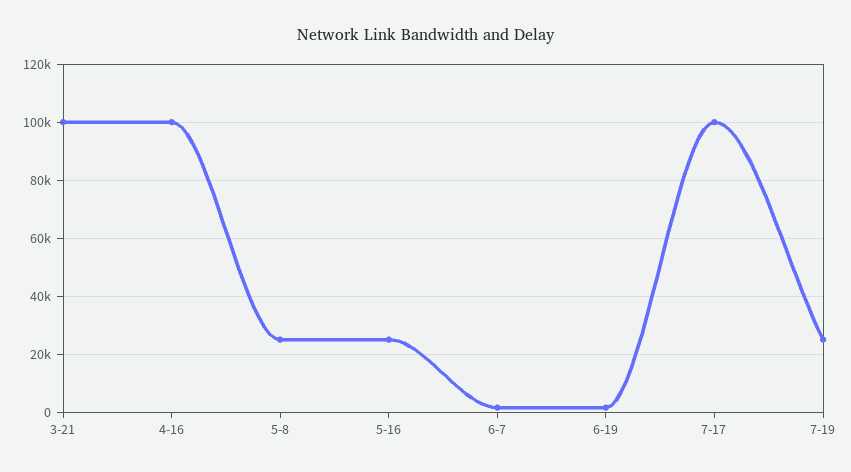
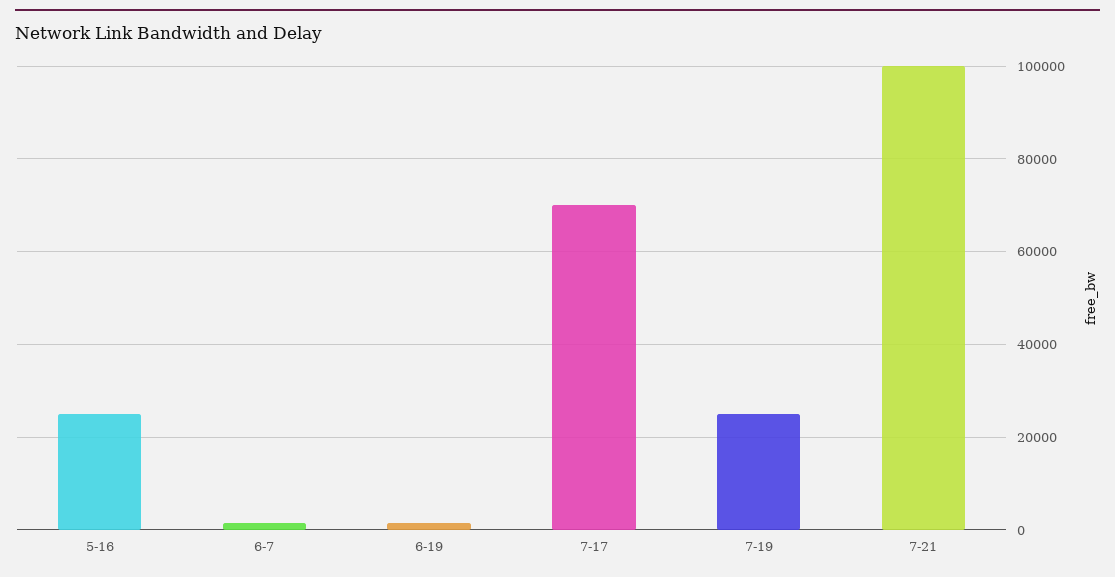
3-21: 100000 -> none
4-16: 100000 -> none
5-8: 25000 -> none
7-17: 100000 -> 70000
7-21: none -> 100000

